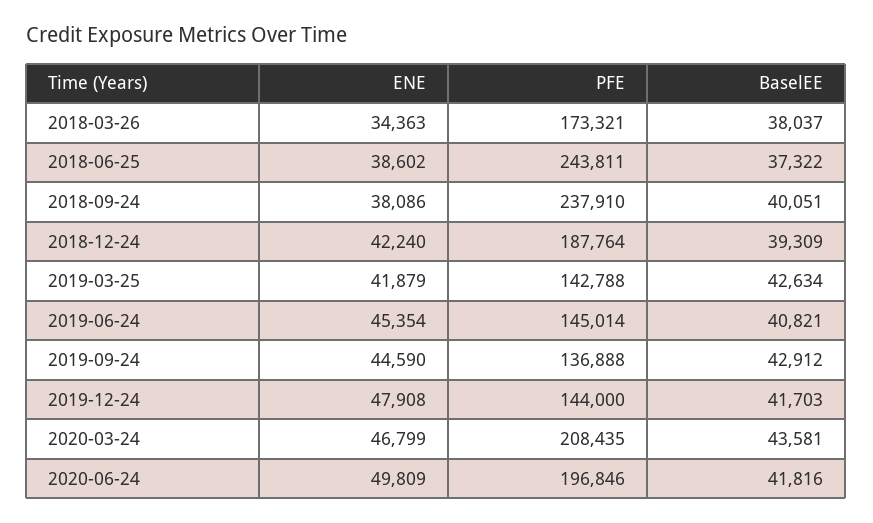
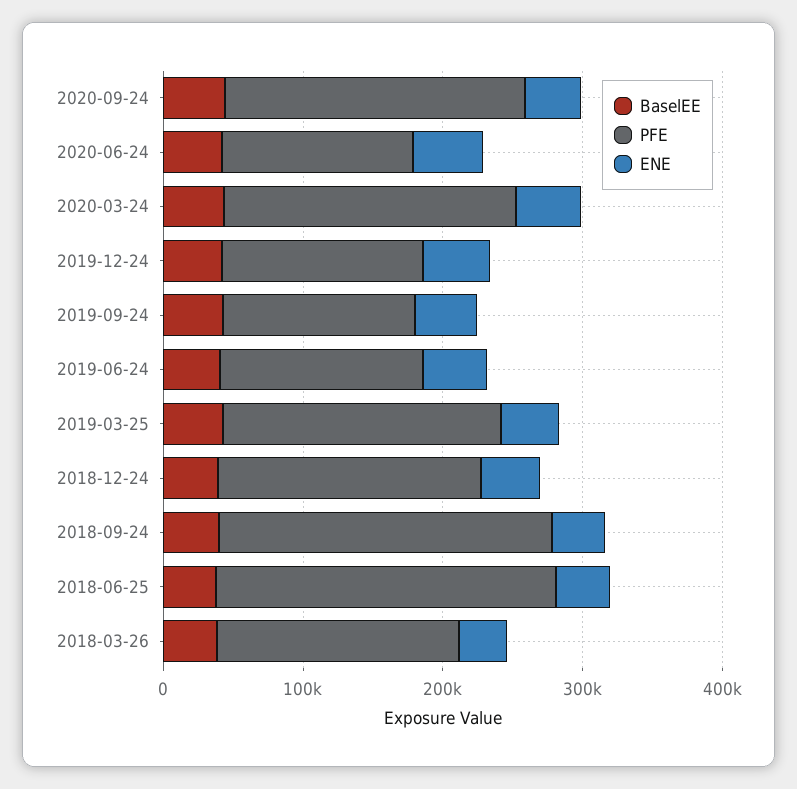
PFE, 2019-03-25: 142788 -> 200000
PFE, 2020-06-24: 196846 -> 140000
BaselEE, 2020-09-24: none -> 40000
PFE, 2020-09-24: none -> 220000
ENE, 2020-09-24: none -> 40000

